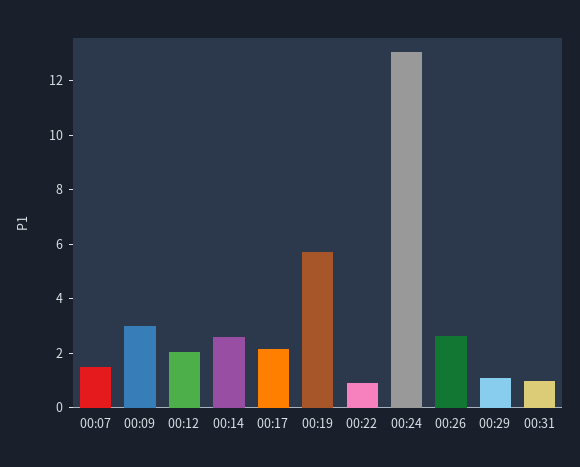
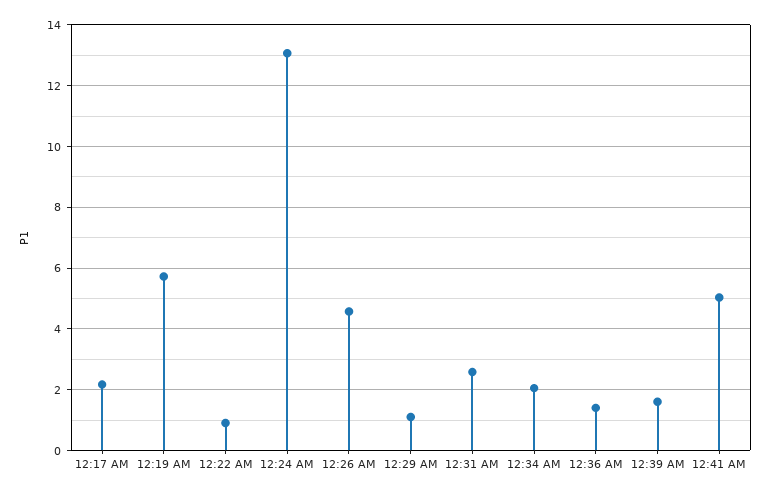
00:07: 1.5 -> none
00:09: 3 -> none
00:12: 2 -> none
00:14: 2.5 -> none
00:26: 2.5 -> 4.6
00:31: 1 -> 2.6
12:34 AM: none -> 2
12:36 AM: none -> 1.4
12:39 AM: none -> 1.6
12:41 AM: none -> 5

